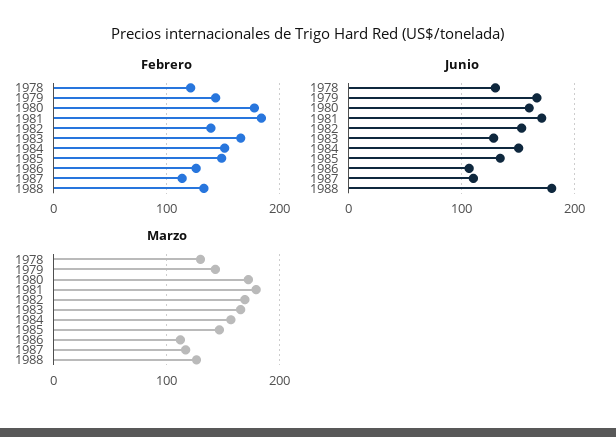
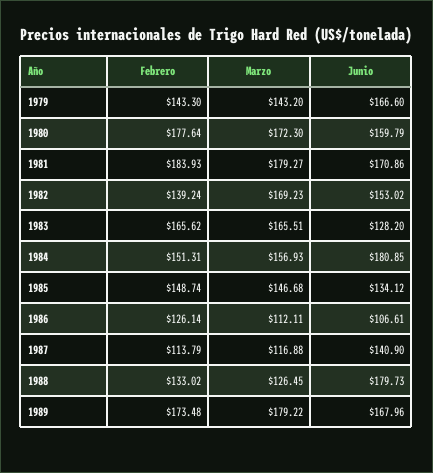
Febrero, 1978: 120 -> none
Junio, 1978: 130 -> none
Junio, 1984: 150 -> 180.85
Junio, 1987: 110 -> 140.9
Marzo, 1978: 130 -> none
Febrero, 1989: none -> 173.48
Marzo, 1989: none -> 179.22
Junio, 1989: none -> 167.96

